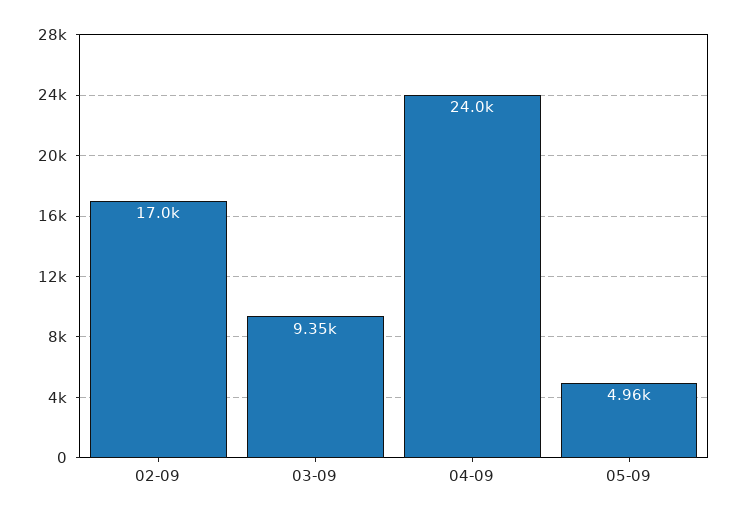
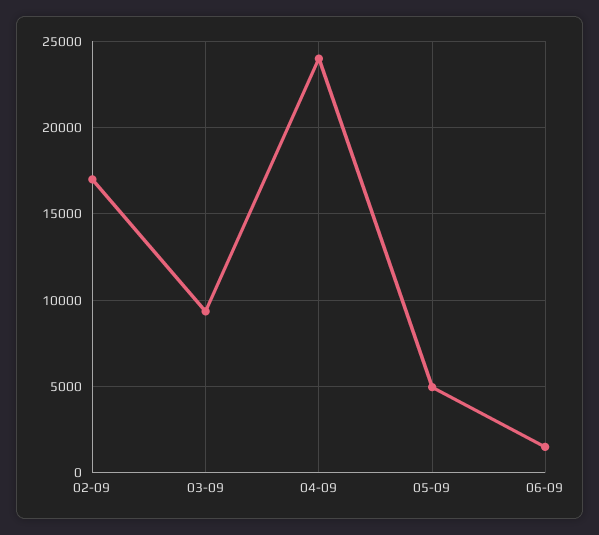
06-09: none -> 1500

